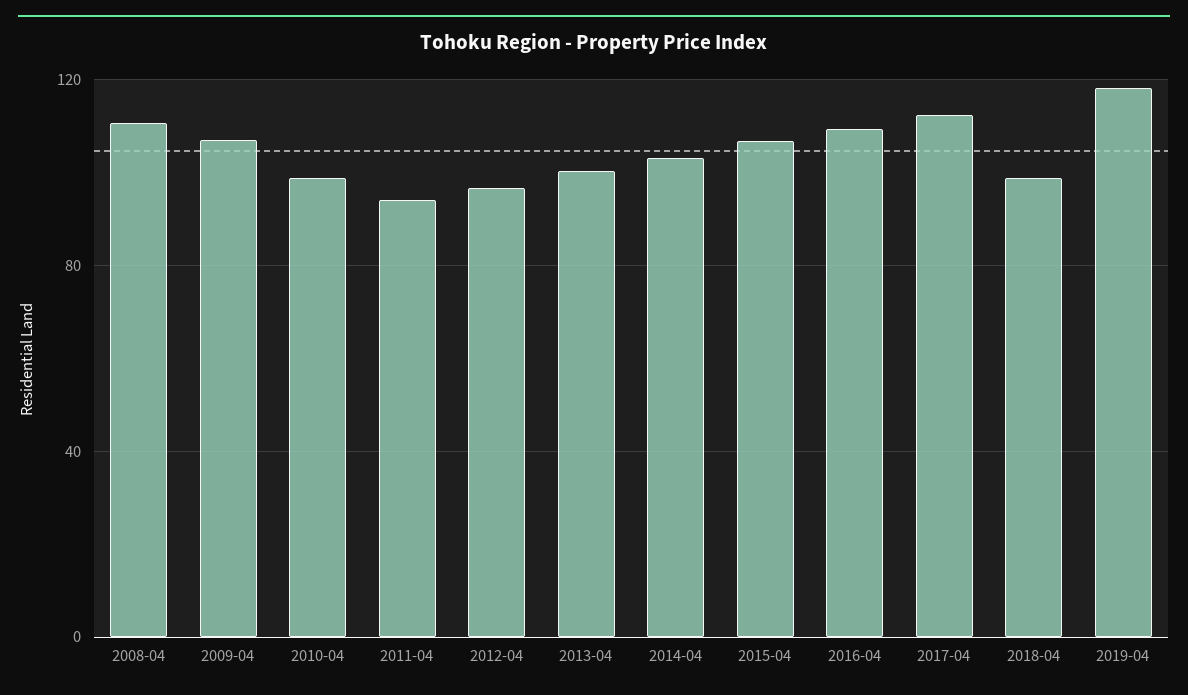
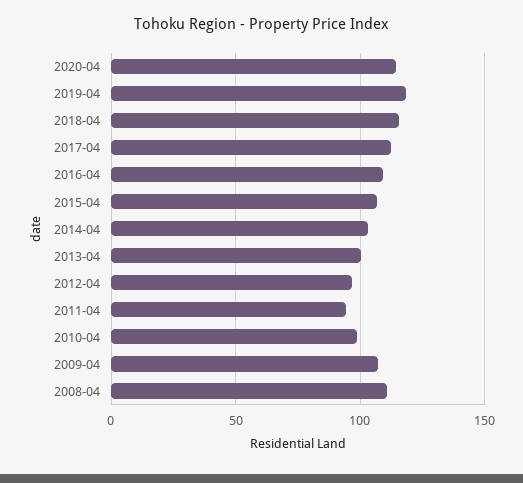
2018-04: 100 -> 115
2020-04: none -> 115

